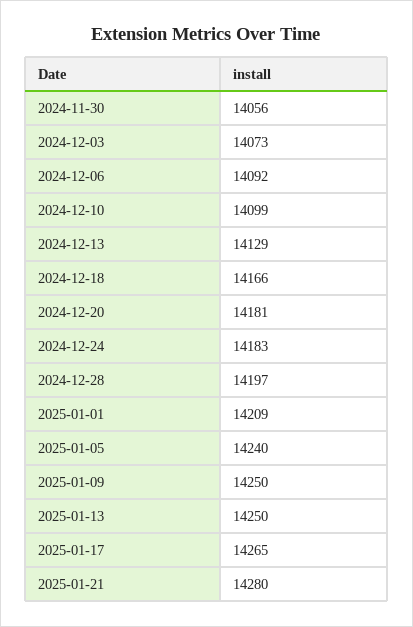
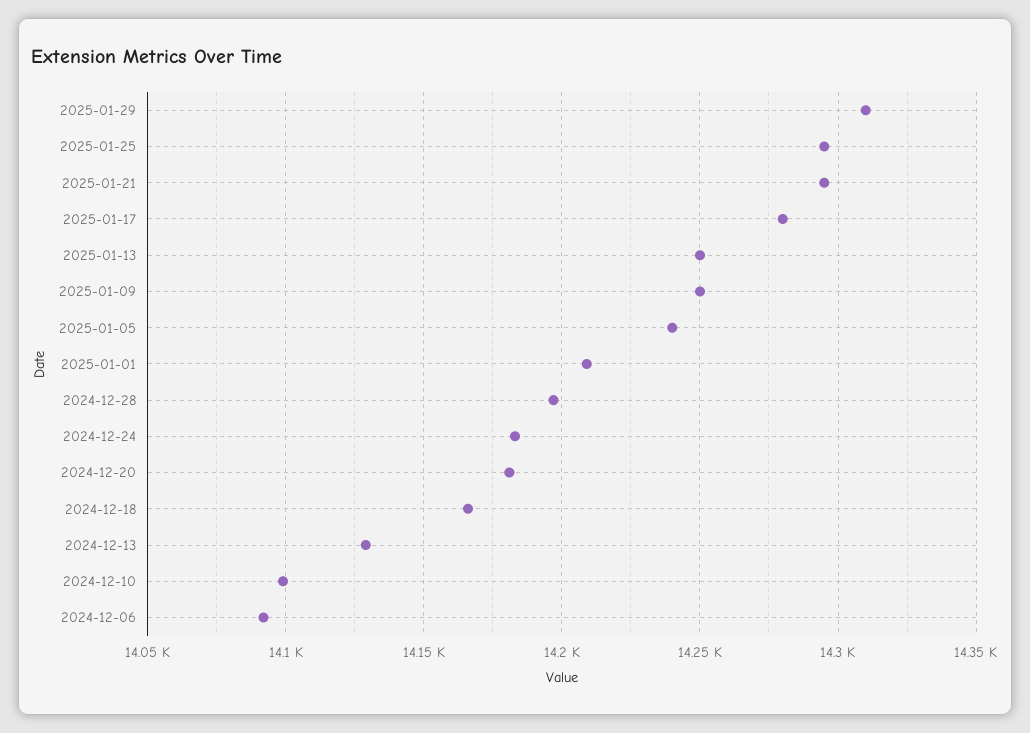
2024-11-30: 14056 -> none
2024-12-03: 14073 -> none
2025-01-17: 14265 -> 14280
2025-01-21: 14280 -> 14295
2025-01-29: none -> 14310
2025-01-25: none -> 14295

